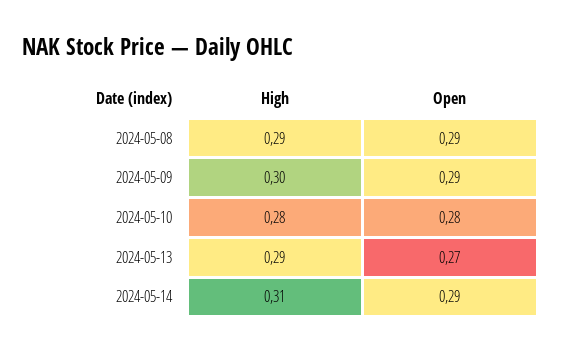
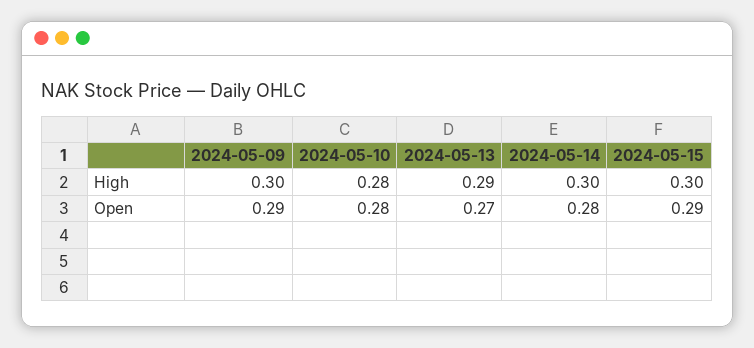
High, 2024-05-08: 0.29 -> none
Open, 2024-05-08: 0.29 -> none
High, 2024-05-14: 0.31 -> 0.3
Open, 2024-05-14: 0.29 -> 0.28
High, 2024-05-15: none -> 0.3
Open, 2024-05-15: none -> 0.29

